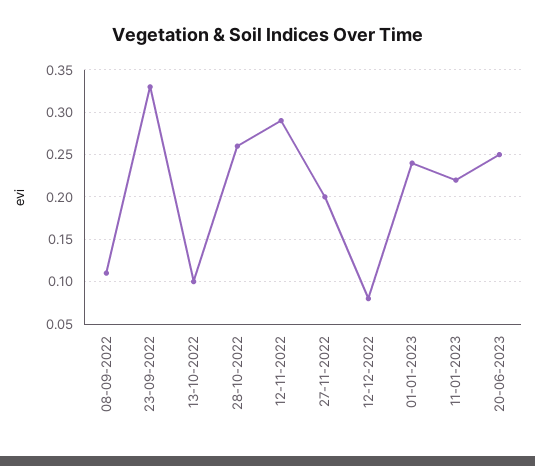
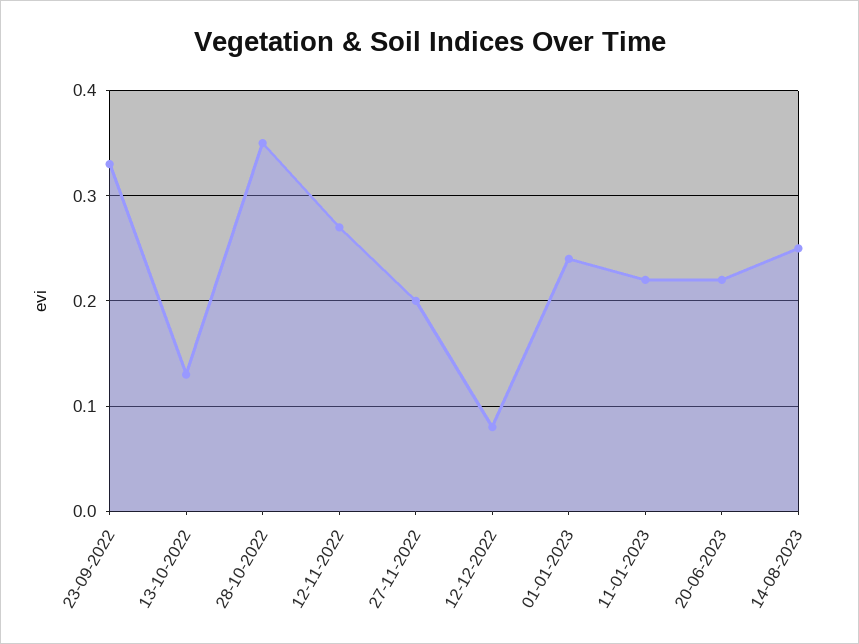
08-09-2022: 0.11 -> none
13-10-2022: 0.1 -> 0.13
28-10-2022: 0.26 -> 0.35
12-11-2022: 0.29 -> 0.27
20-06-2023: 0.25 -> 0.22
14-08-2023: none -> 0.25

